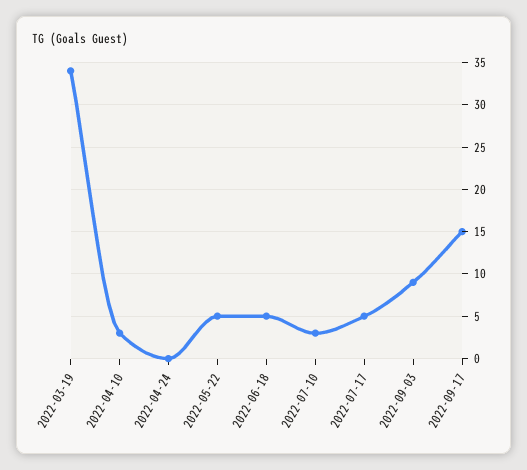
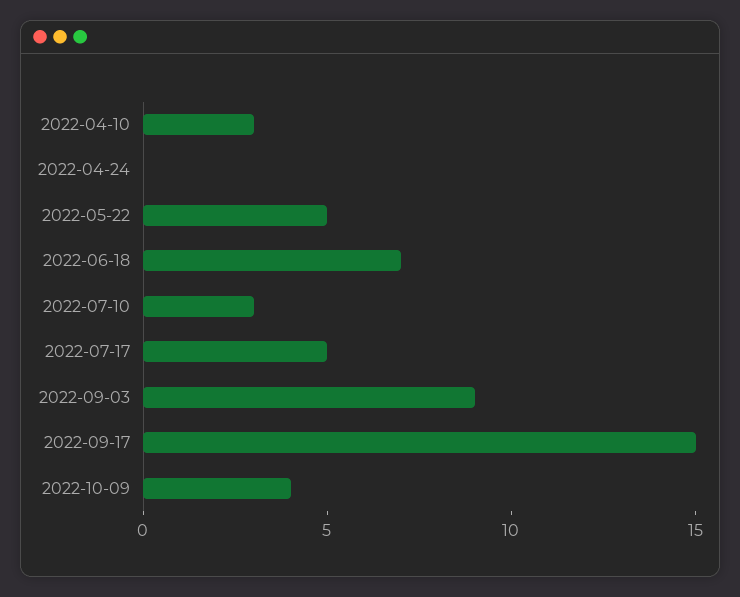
2022-03-19: 34 -> none
2022-06-18: 5 -> 7
2022-10-09: none -> 4

